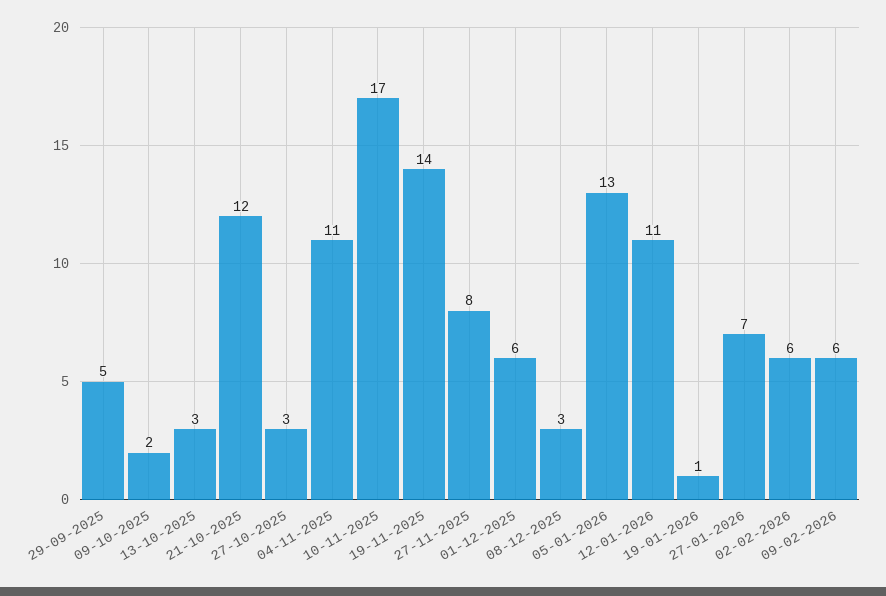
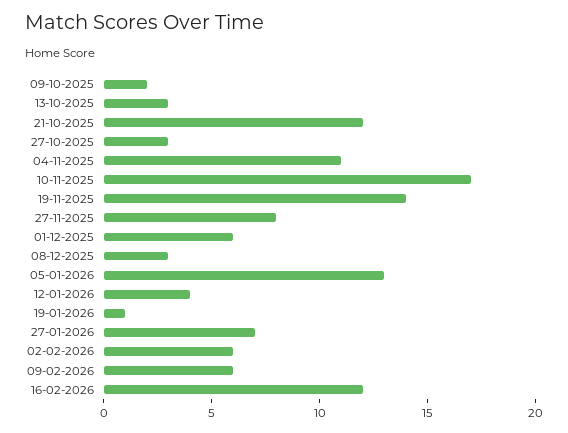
29-09-2025: 5 -> none
12-01-2026: 11 -> 4
16-02-2026: none -> 12

